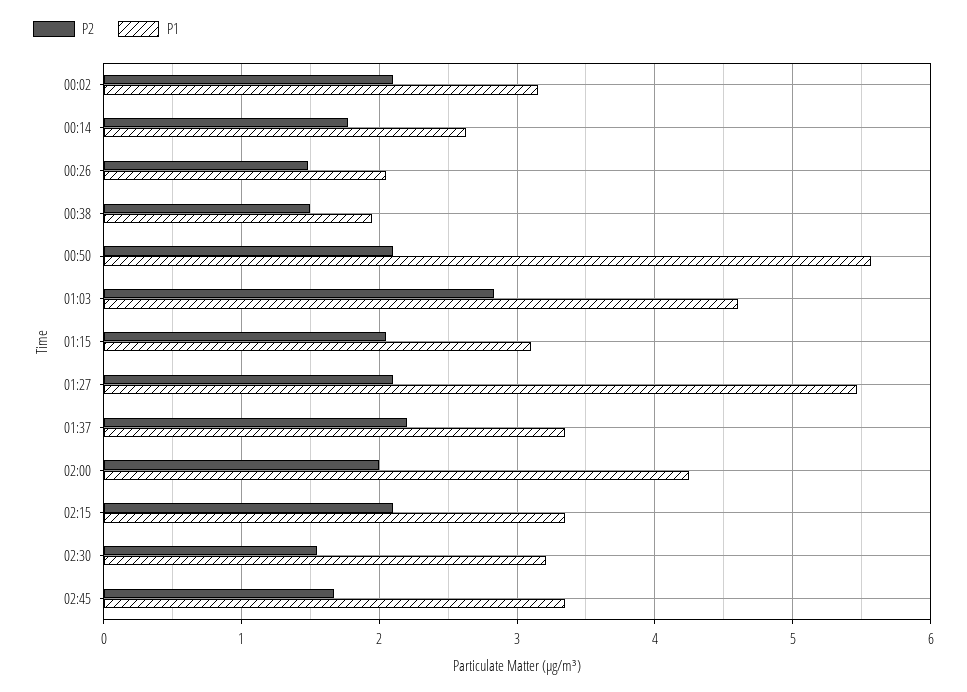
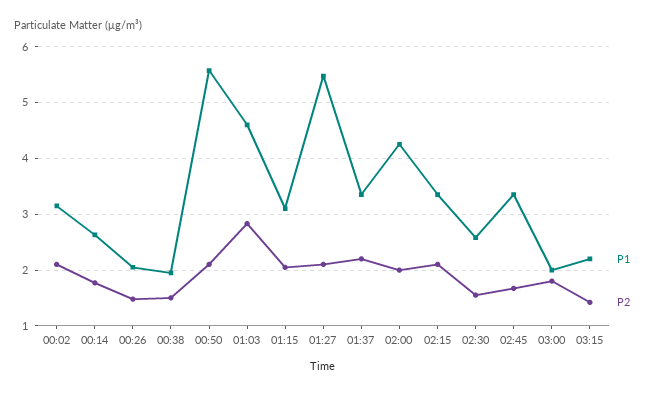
P1, 02:30: 3.2 -> 2.6
P1, 03:00: none -> 2
P2, 03:00: none -> 1.8
P1, 03:15: none -> 2.2
P2, 03:15: none -> 1.4

